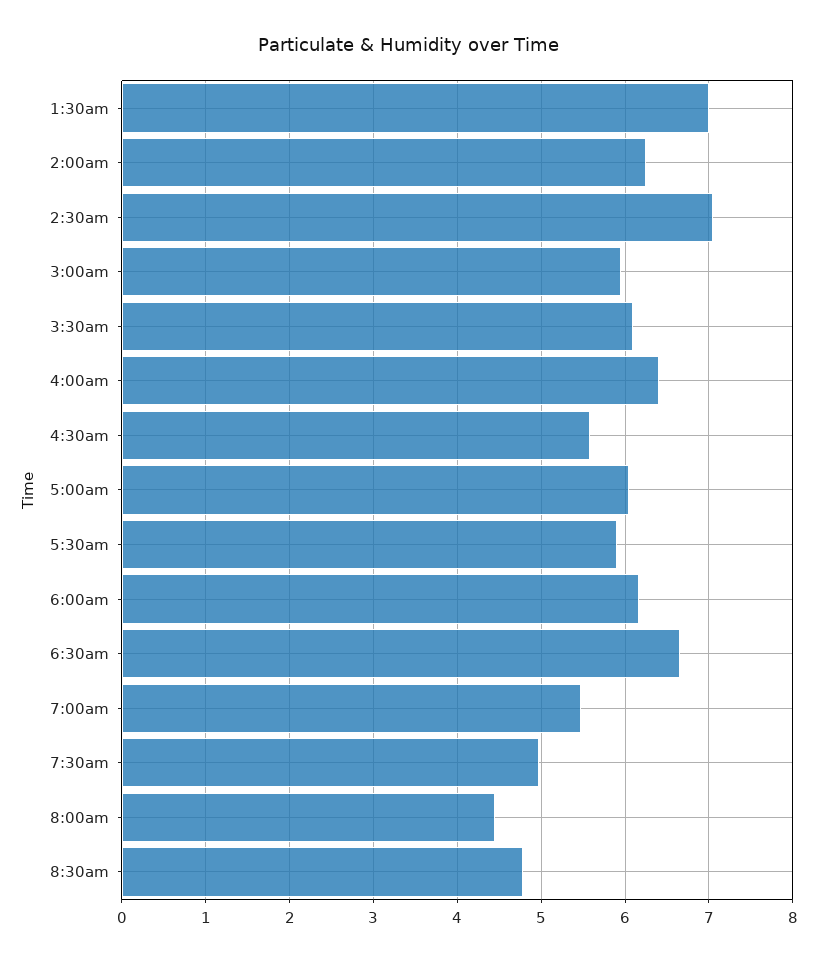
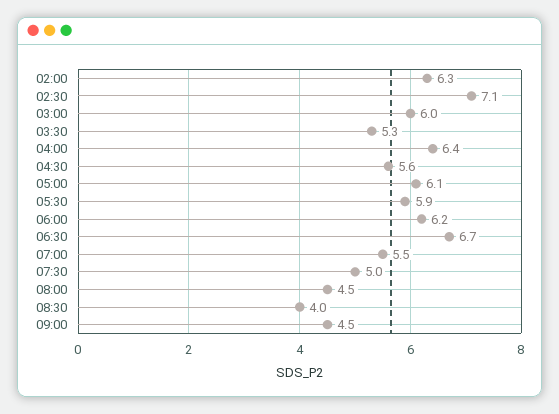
1:30am: 7 -> none
3:30am: 6.1 -> 5.3
8:30am: 4.8 -> 4
09:00: none -> 4.5

